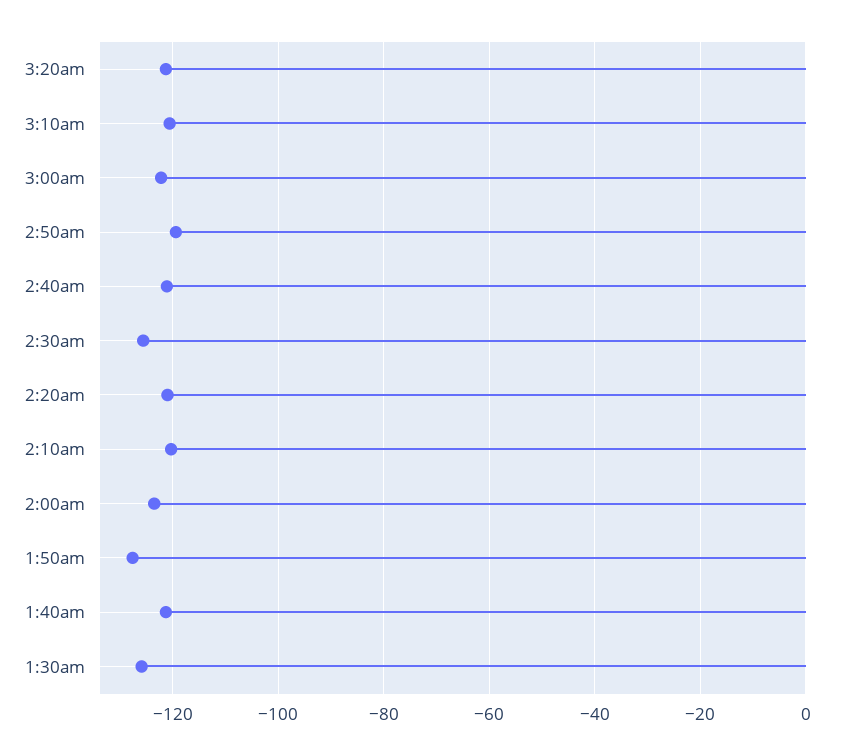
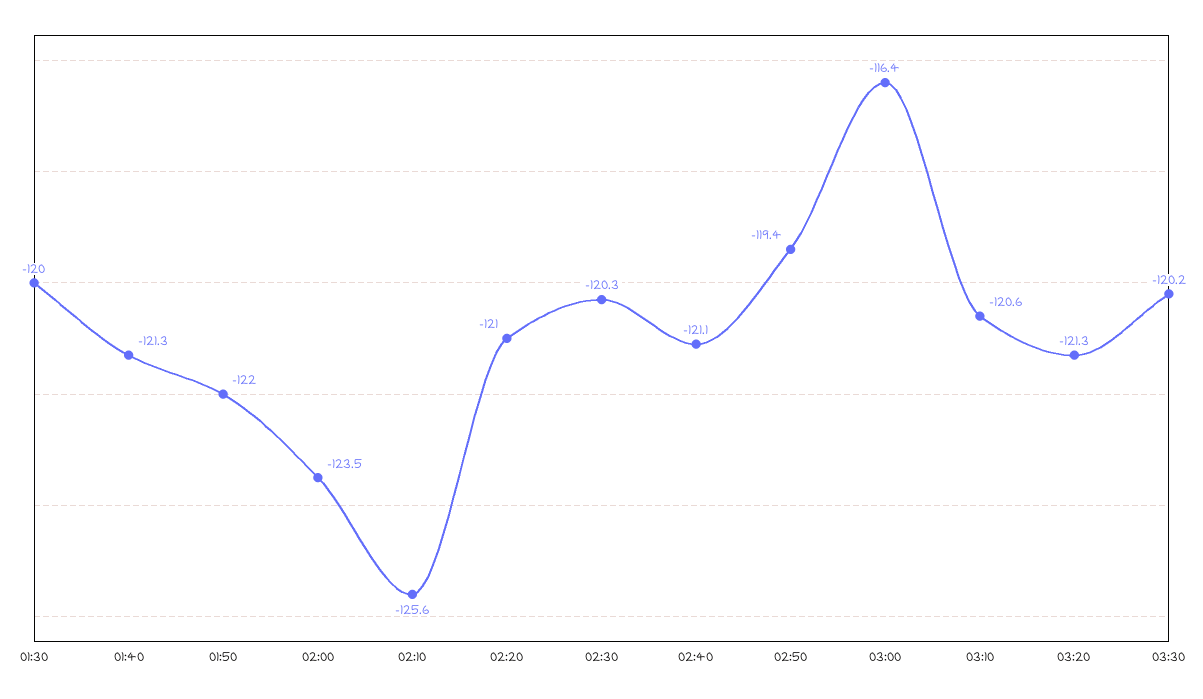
3:00am: -122 -> -116.4
2:30am: -126 -> -120.3
2:10am: -120 -> -125.6
1:50am: -128 -> -122
1:30am: -126 -> -120
03:30: none -> -120.2

